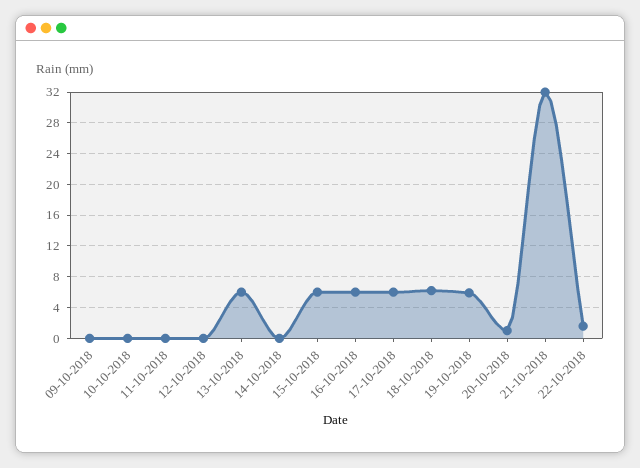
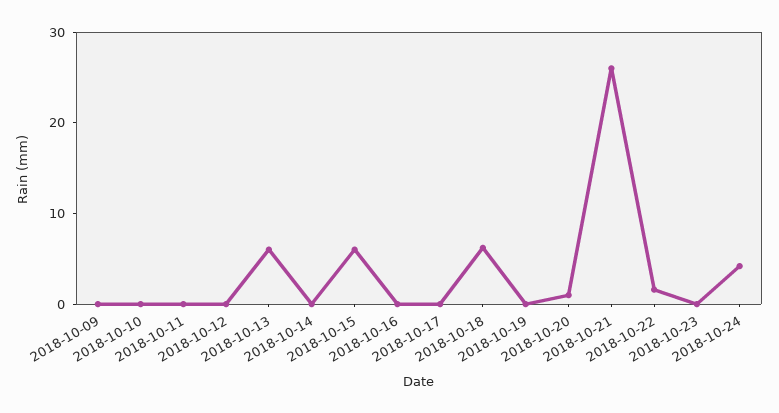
16-10-2018: 6 -> 0
17-10-2018: 6 -> 0
19-10-2018: 6 -> 0
21-10-2018: 32 -> 26
2018-10-23: none -> 0
2018-10-24: none -> 4

